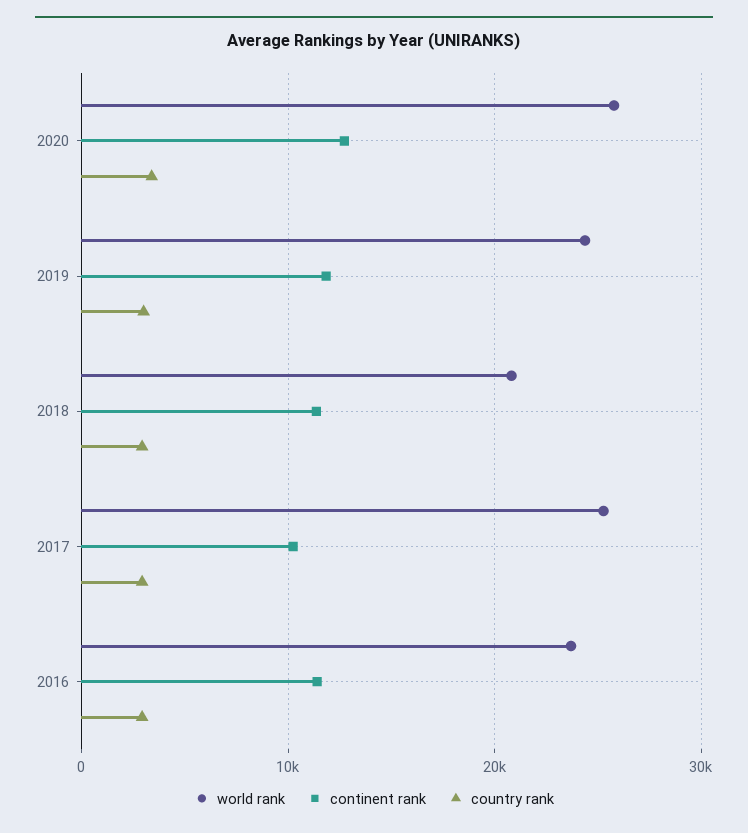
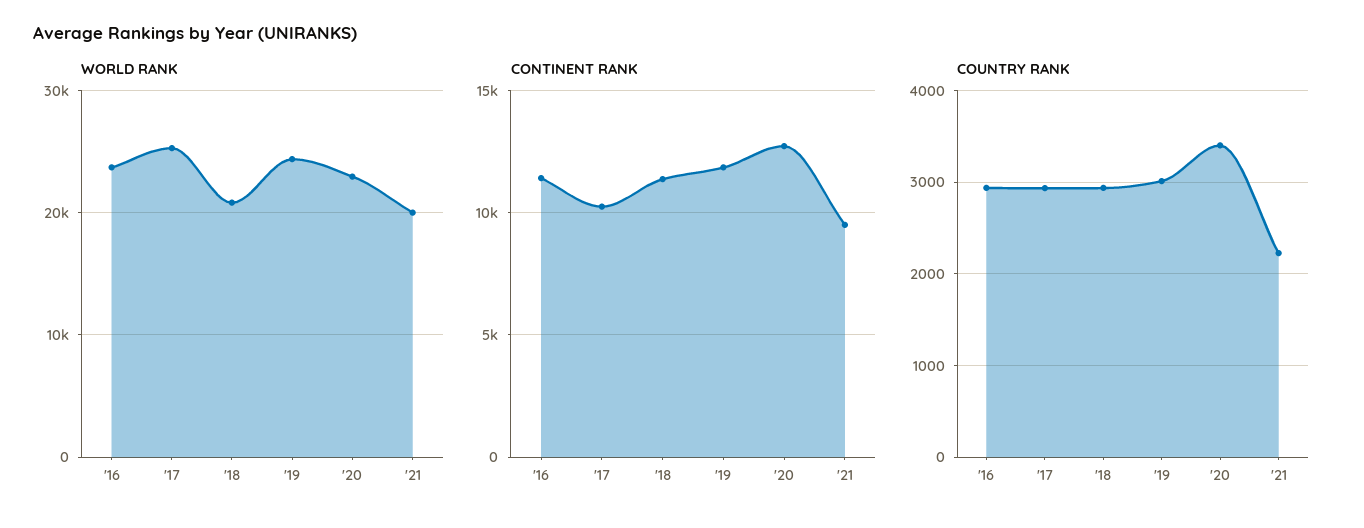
world rank, 2020: 26000 -> 23000
world rank, '21: none -> 20000
continent rank, '21: none -> 9500
country rank, '21: none -> 2200

